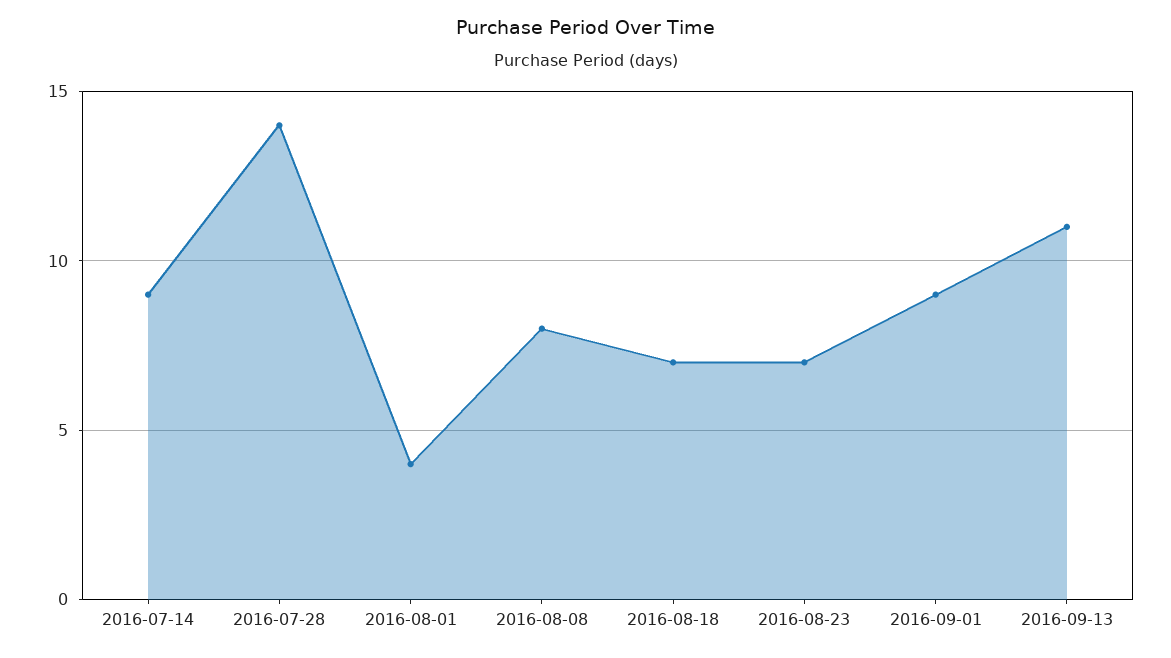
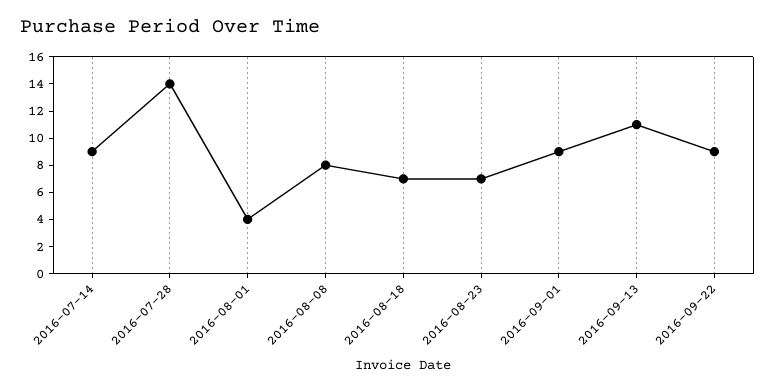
2016-09-22: none -> 9

